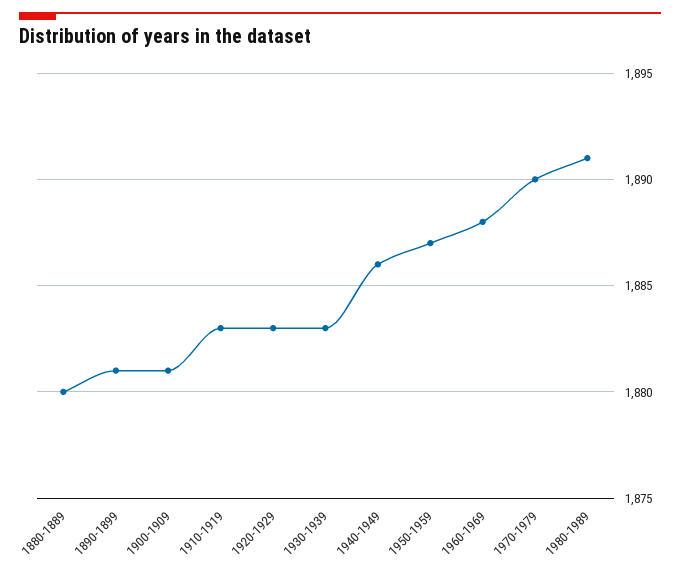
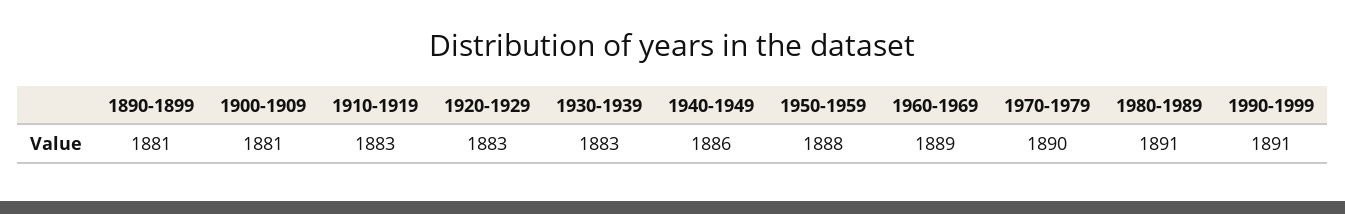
1880-1889: 1880 -> none
1950-1959: 1887 -> 1888
1960-1969: 1888 -> 1889
1990-1999: none -> 1891

